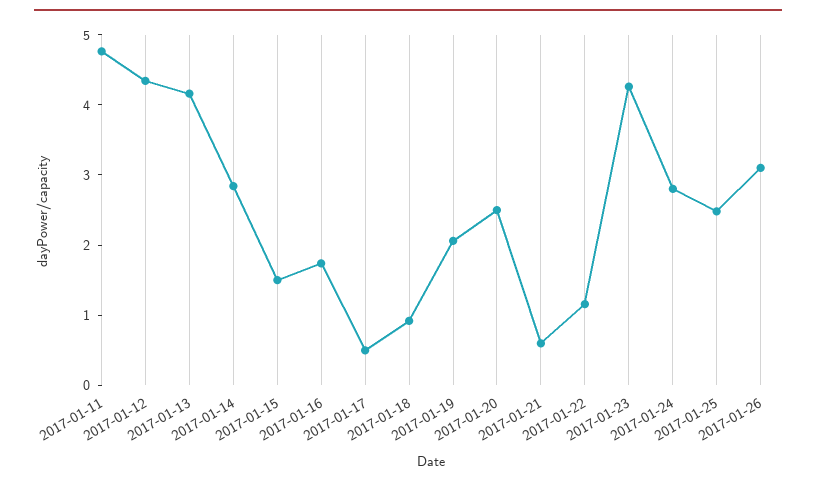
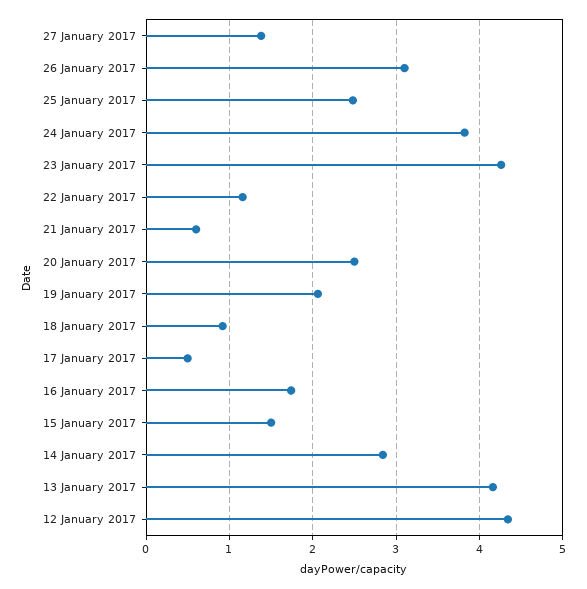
2017-01-11: 4.8 -> none
2017-01-24: 2.8 -> 3.8
27 January 2017: none -> 1.4

